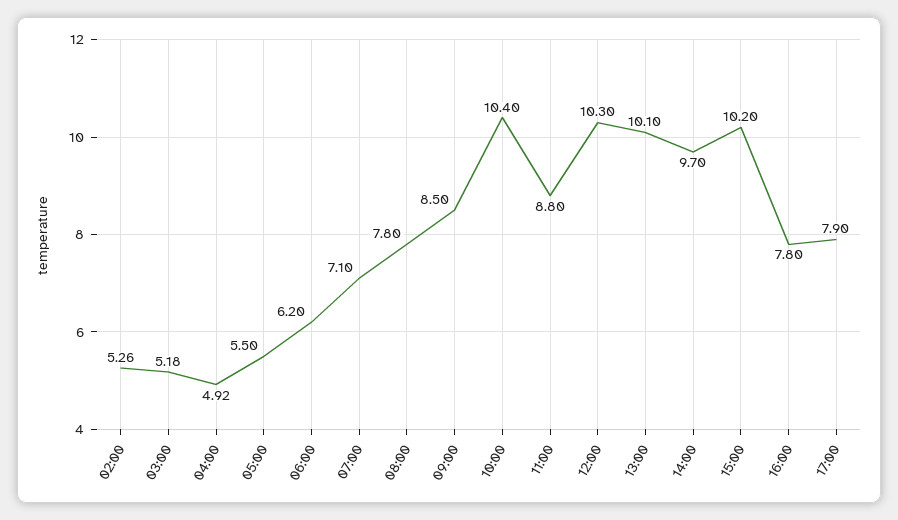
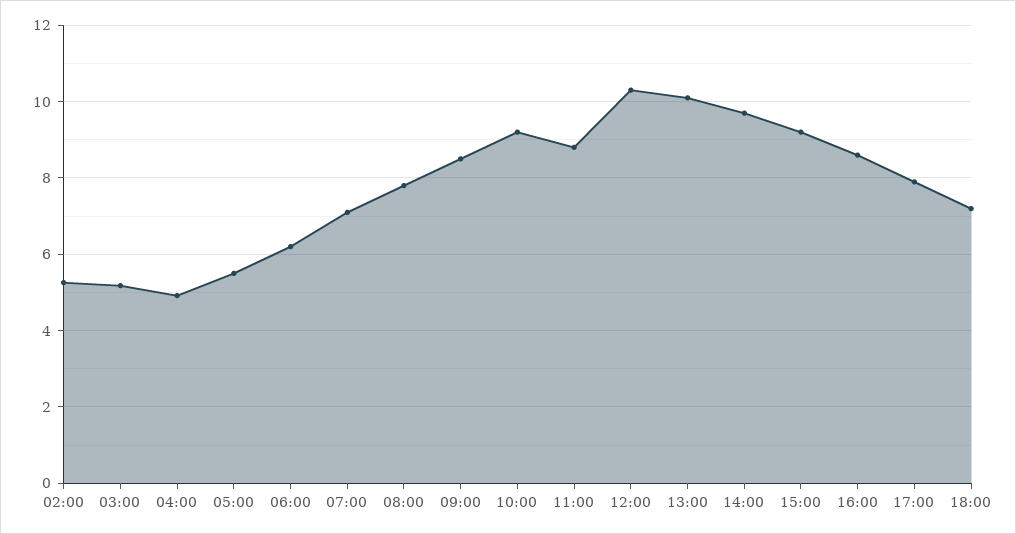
10:00: 10.4 -> 9.2
15:00: 10.2 -> 9.2
16:00: 7.8 -> 8.6
18:00: none -> 7.2

